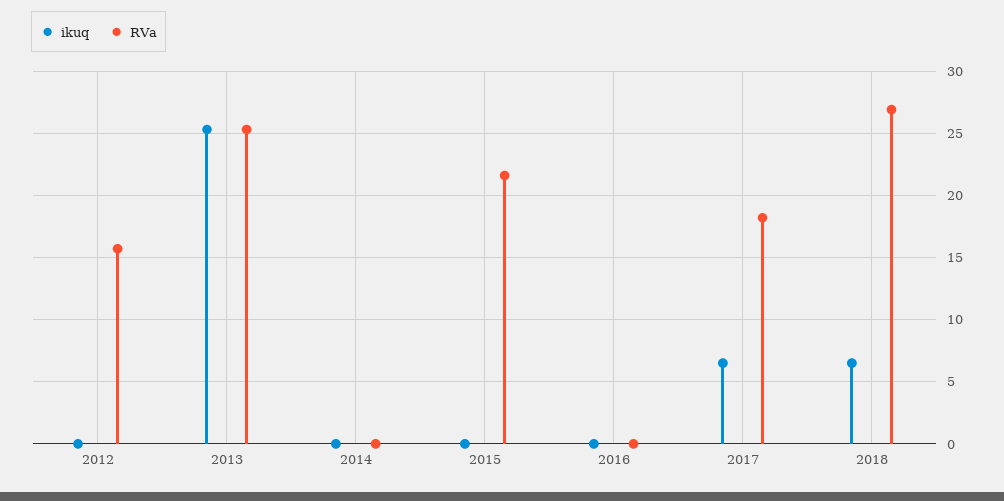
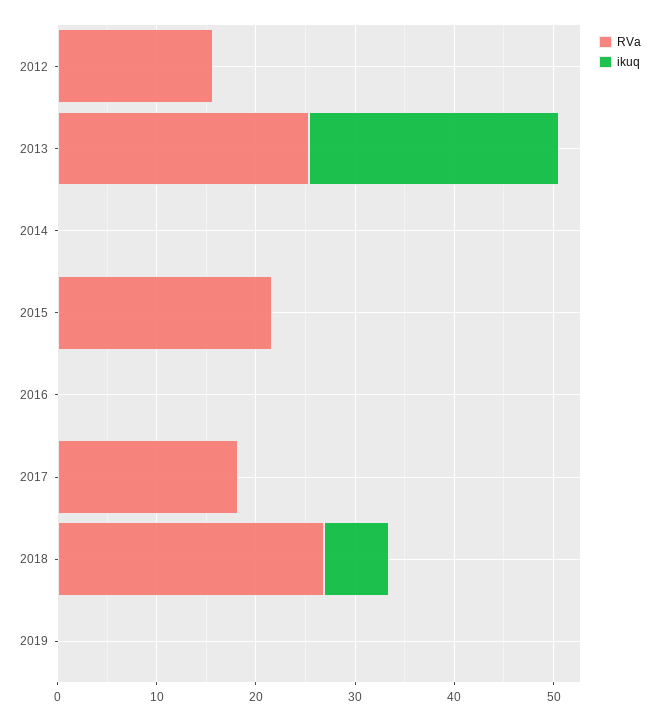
ikuq, 2017: 6.5 -> 0
RVa, 2019: none -> 0
ikuq, 2019: none -> 0

